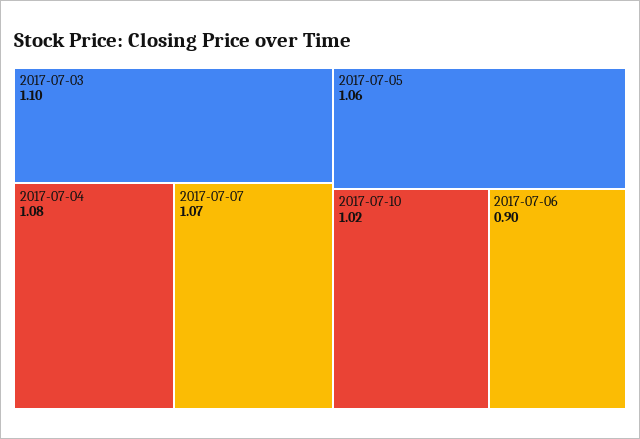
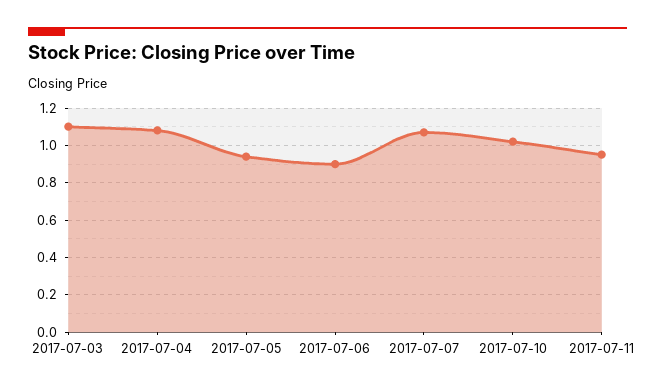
2017-07-05: 1.06 -> 0.95
2017-07-11: none -> 0.95

